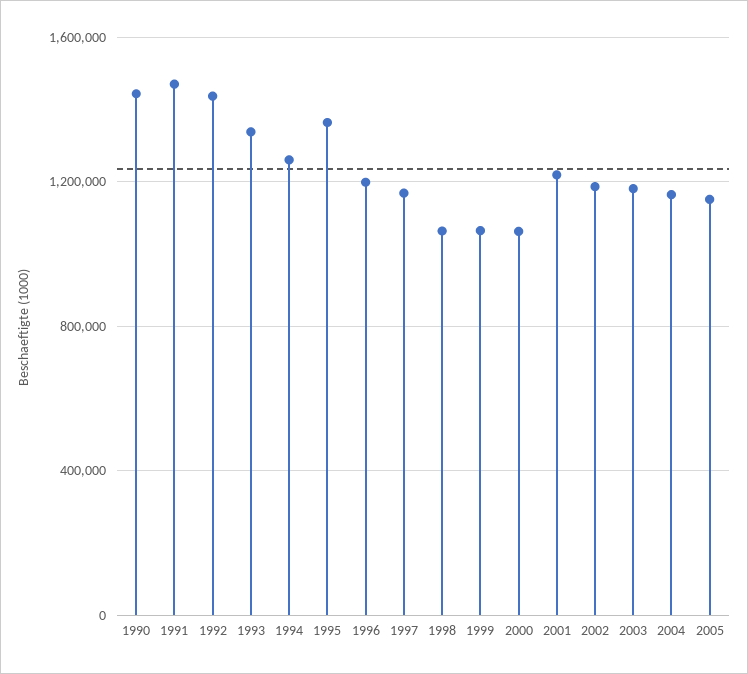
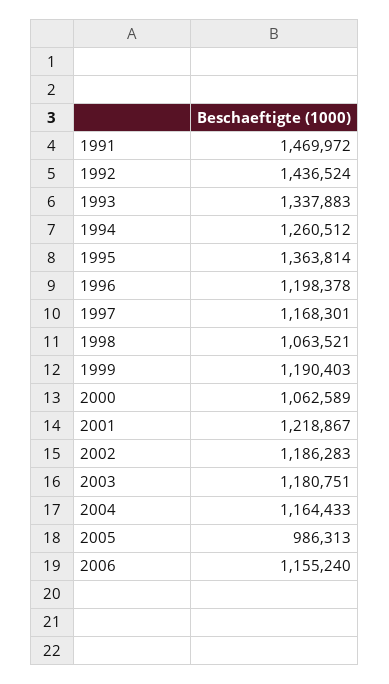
1990: 1450000 -> none
1999: 1050000 -> 1190403
2005: 1150000 -> 986313
2006: none -> 1155240

